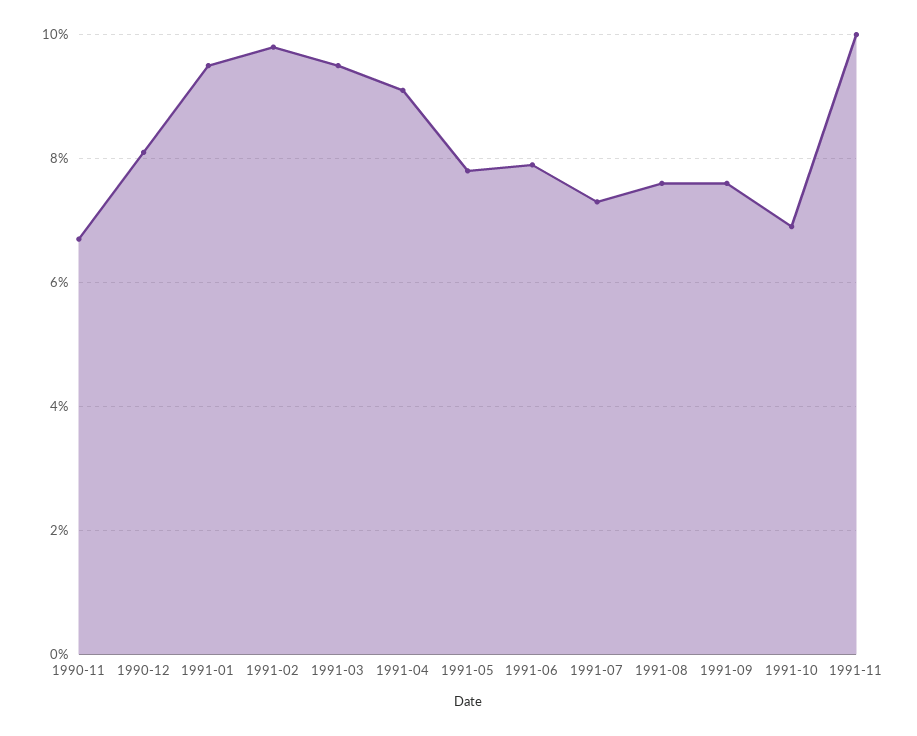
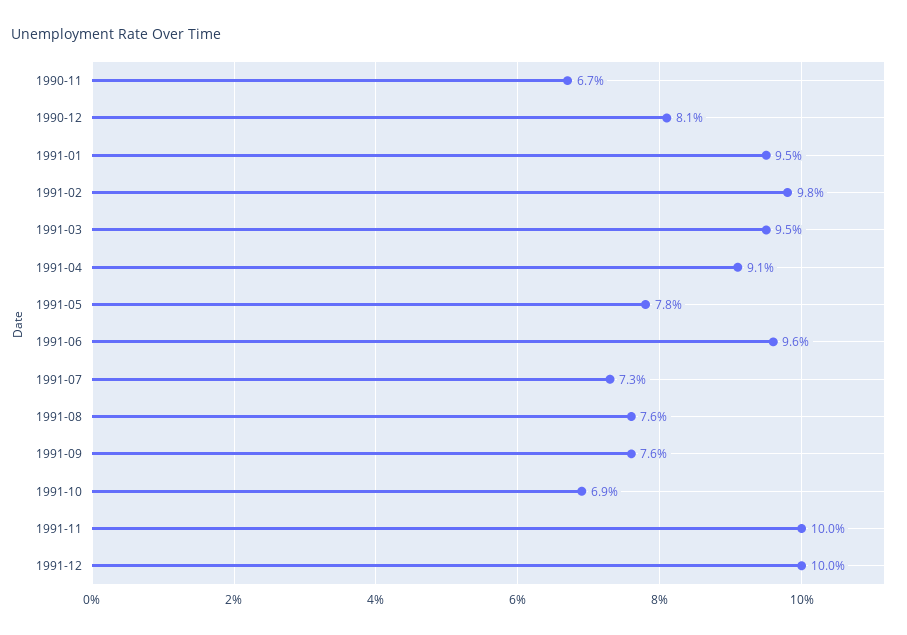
1991-06: 8 -> 9.6
1991-12: none -> 10

